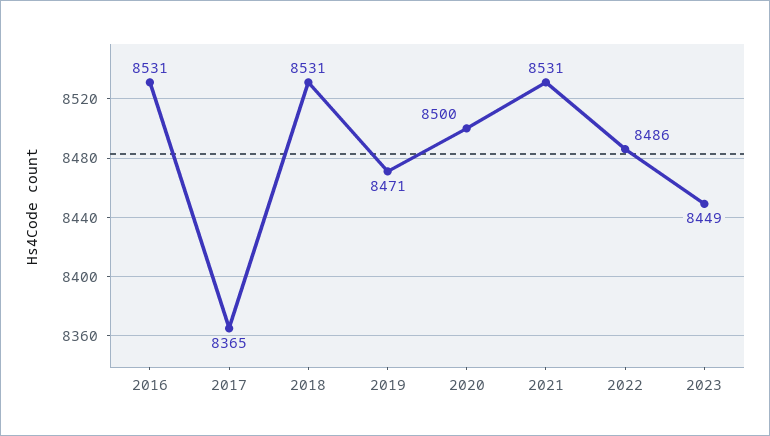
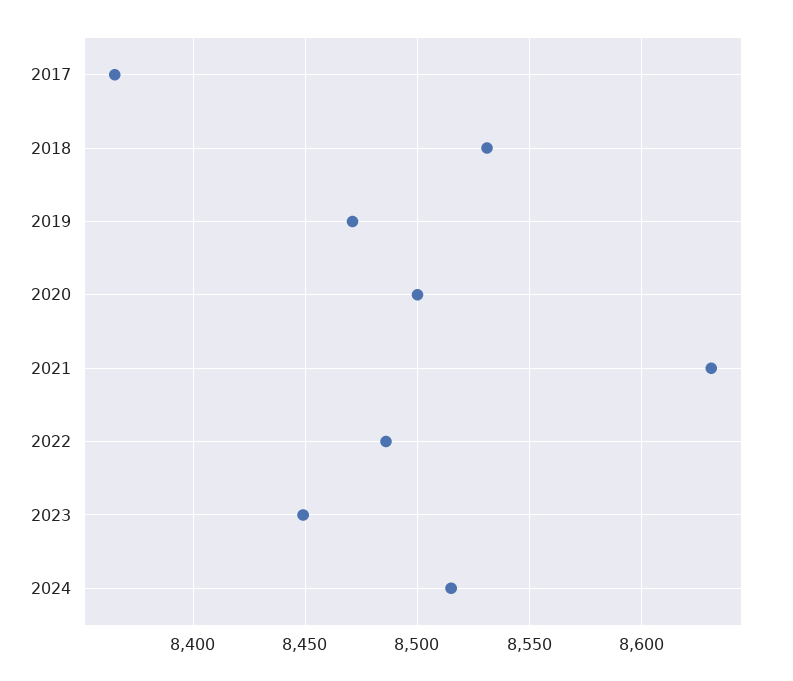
2016: 8531 -> none
2021: 8531 -> 8630
2024: none -> 8515

